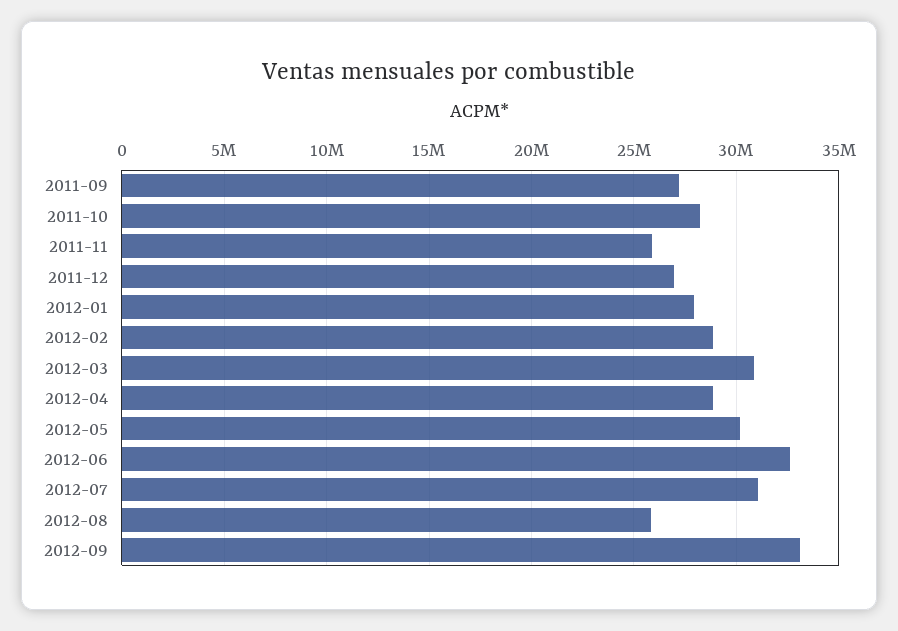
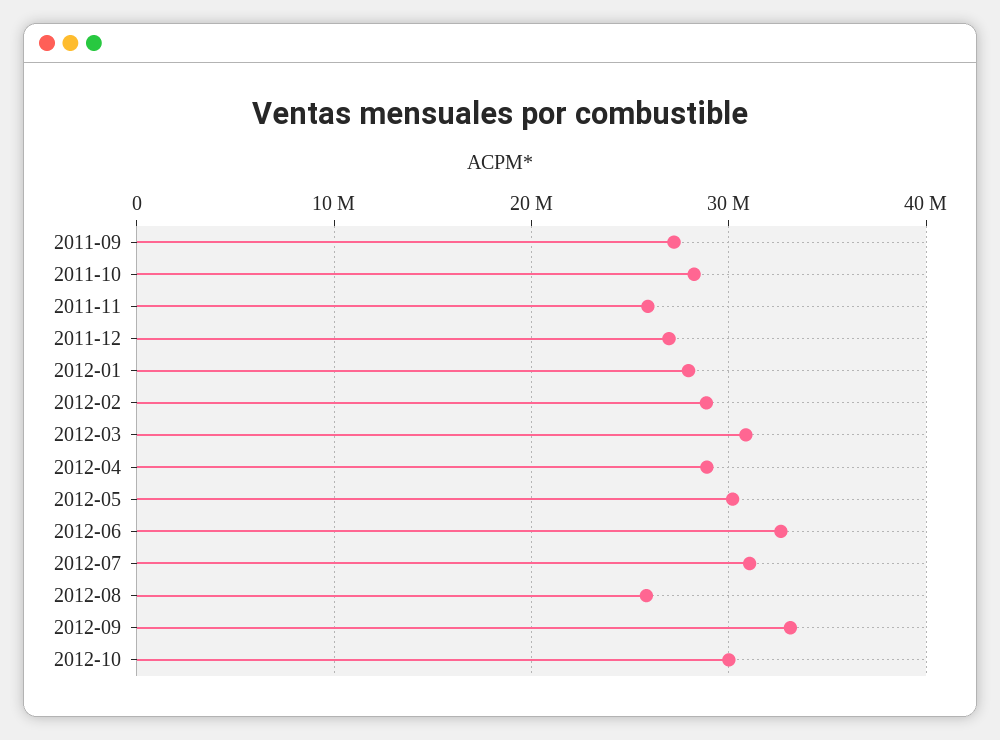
2012-10: none -> 30000000

